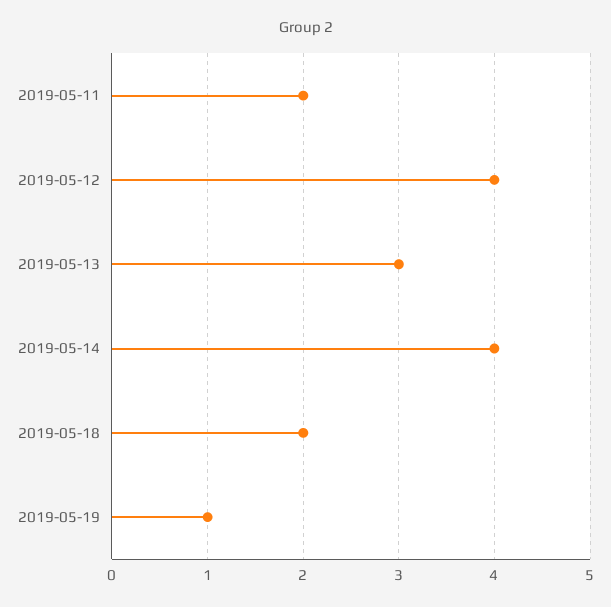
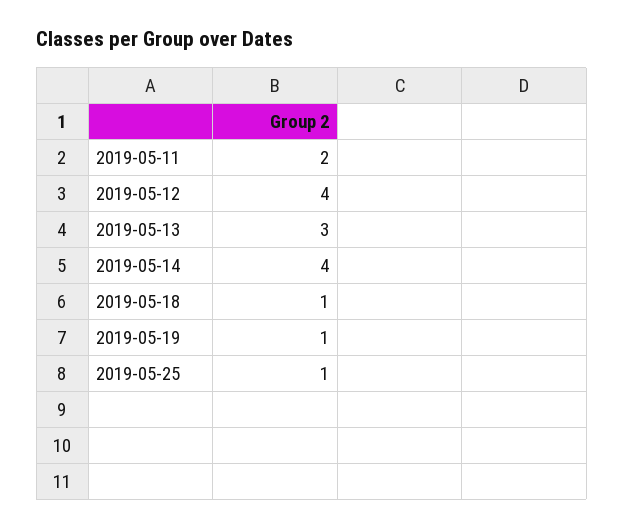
2019-05-18: 2 -> 1
2019-05-25: none -> 1

